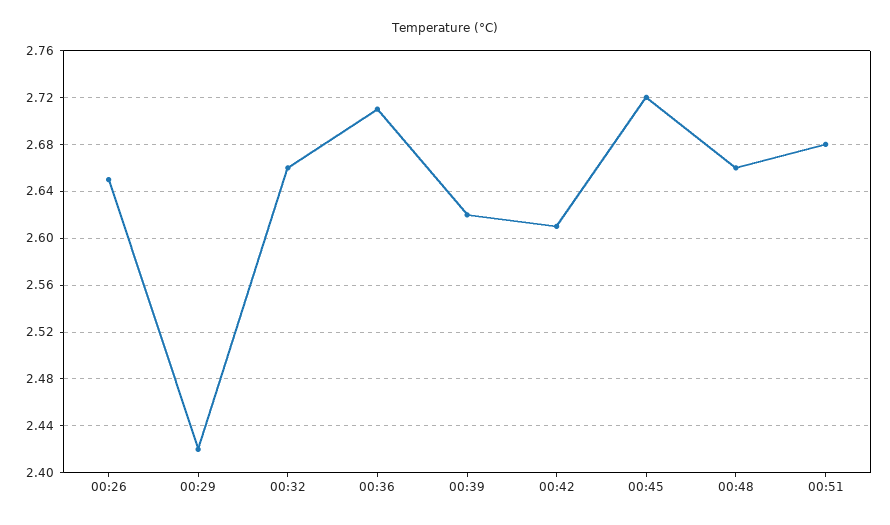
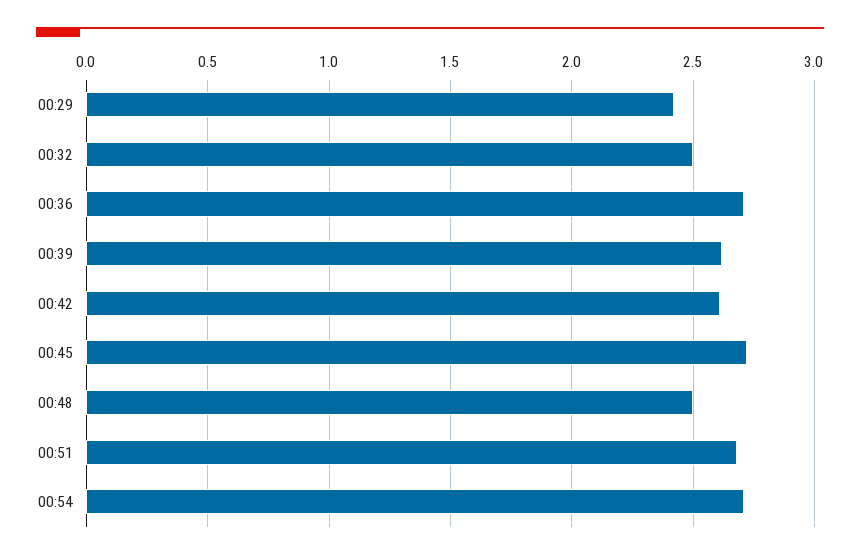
00:26: 2.65 -> none
00:32: 2.66 -> 2.5
00:48: 2.66 -> 2.5
00:54: none -> 2.7

